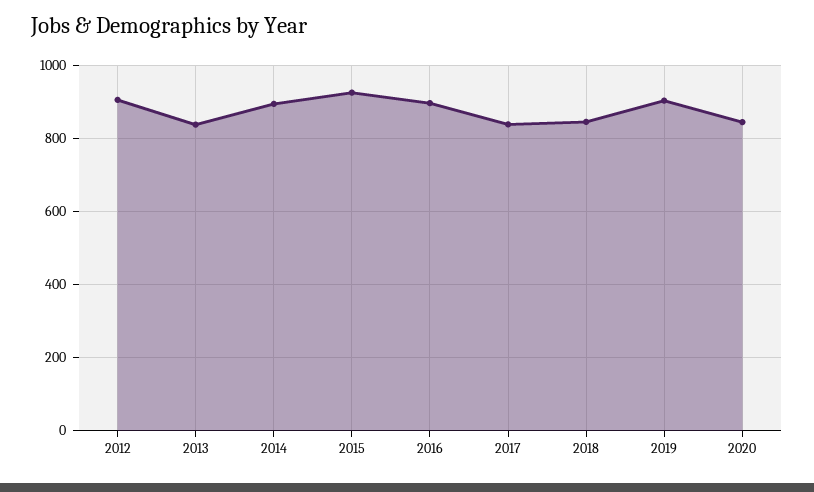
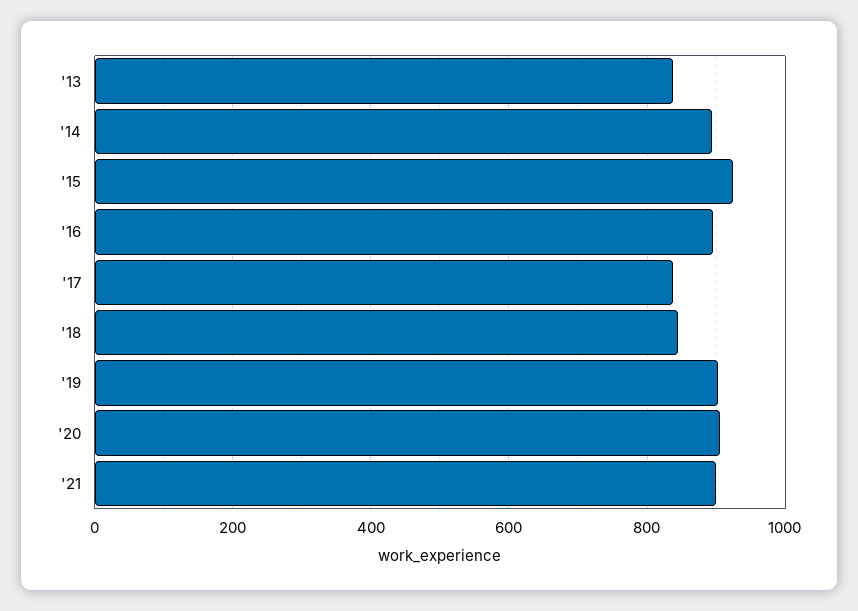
2012: 900 -> none
2020: 840 -> 900
'21: none -> 900

